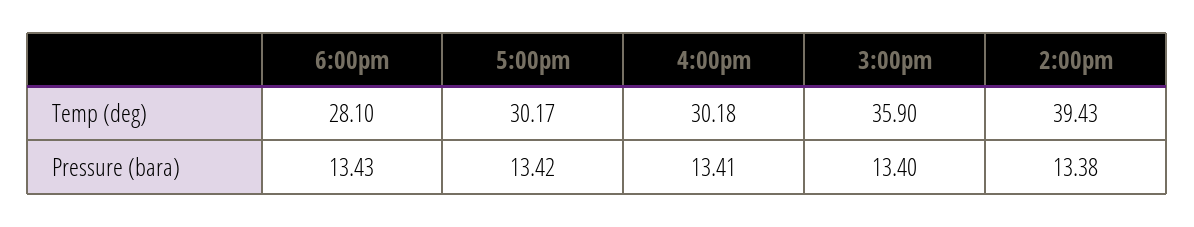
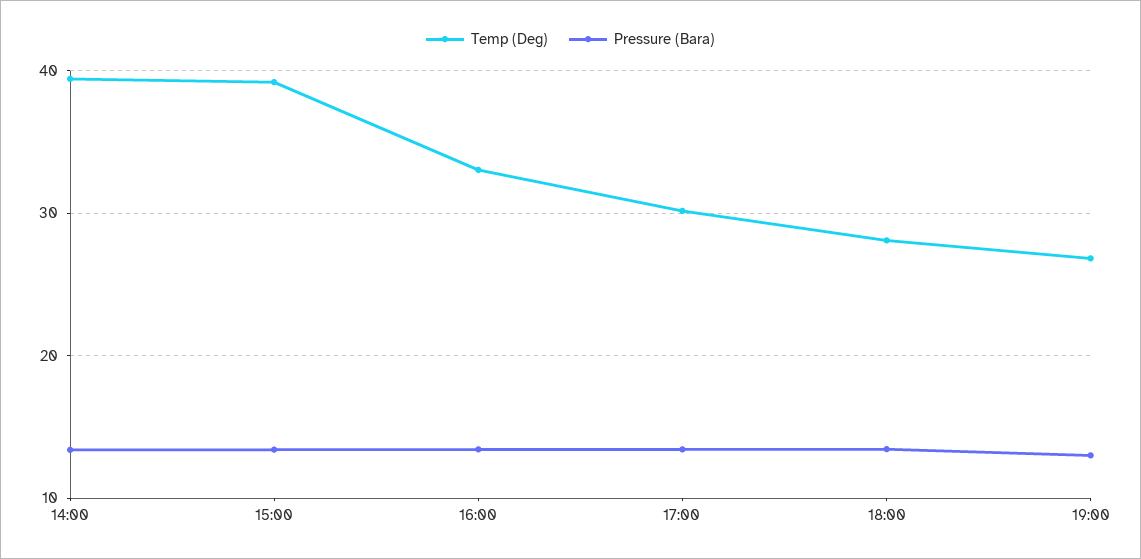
Temp (deg), 4:00pm: 30.18 -> 33
Temp (deg), 3:00pm: 35.9 -> 39
Temp (deg), 19:00: none -> 27
Pressure (bara), 19:00: none -> 13

